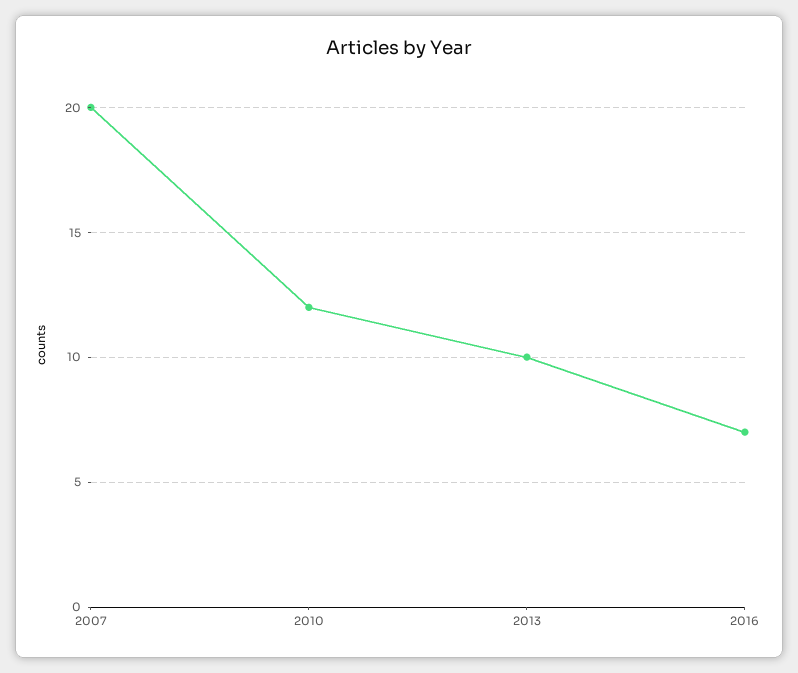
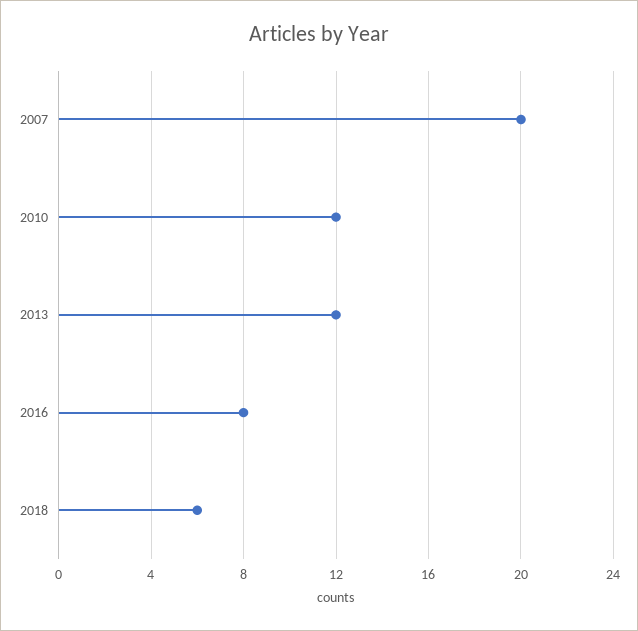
2013: 10 -> 12
2016: 7 -> 8
2018: none -> 6

